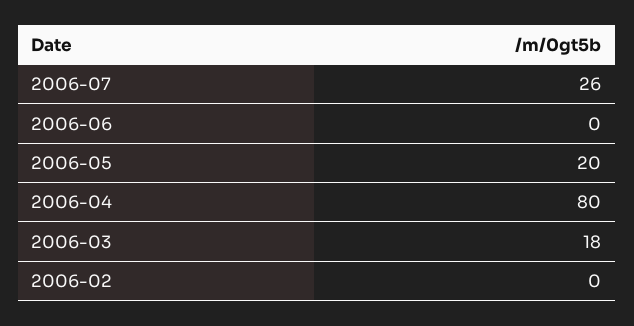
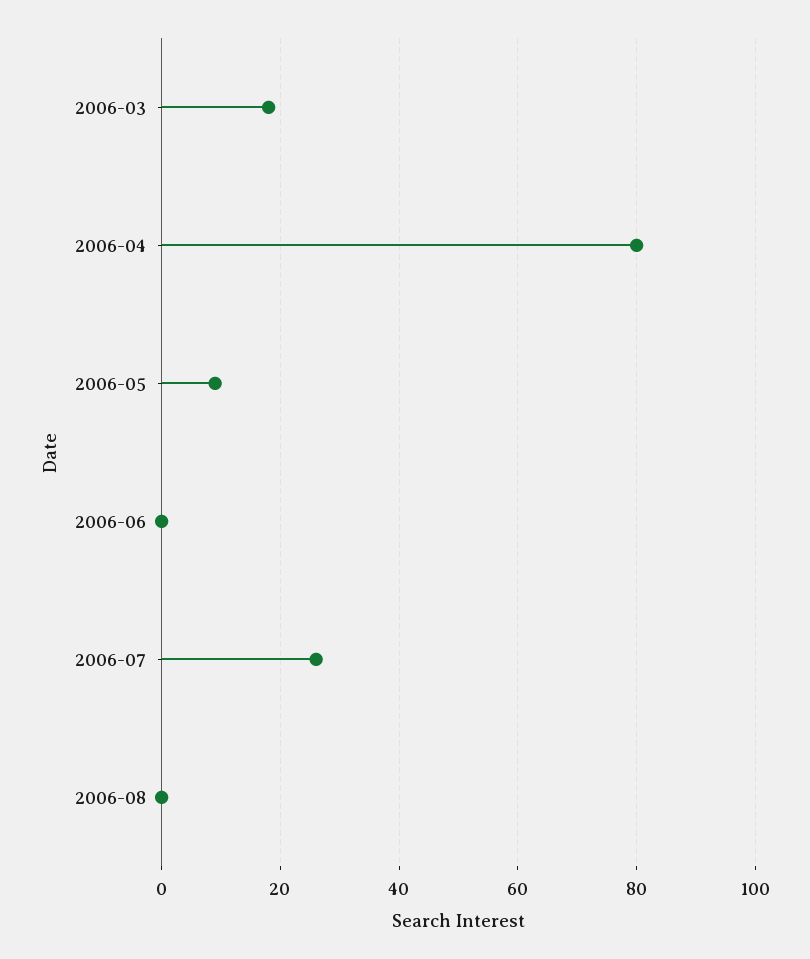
2006-05: 20 -> 10
2006-02: 0 -> none
2006-08: none -> 0

